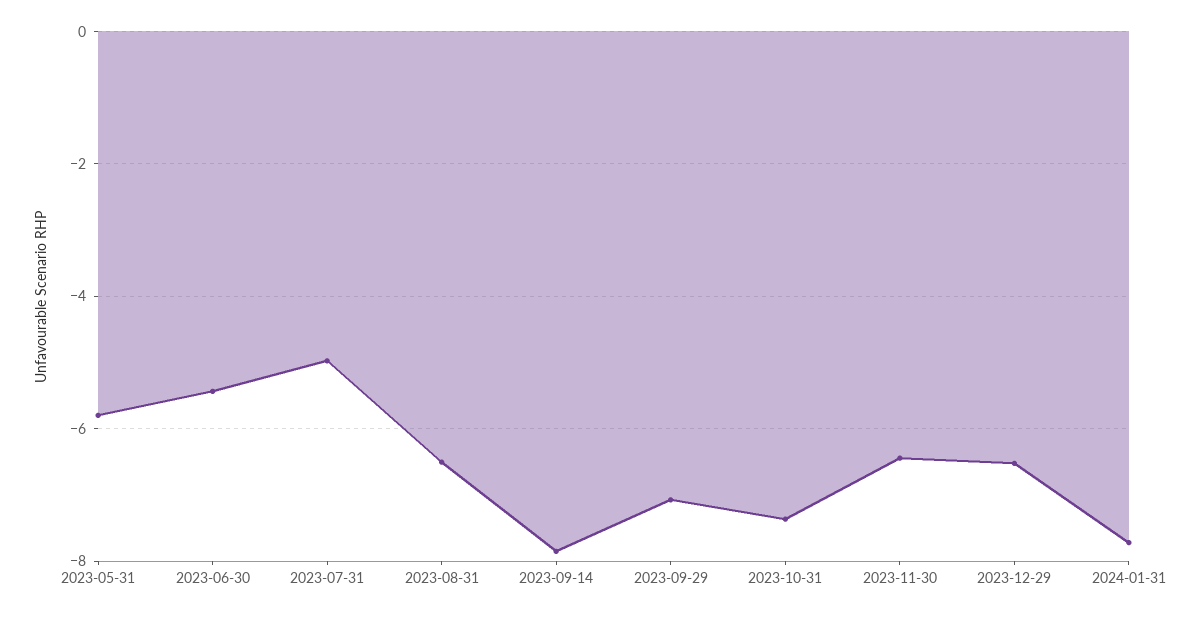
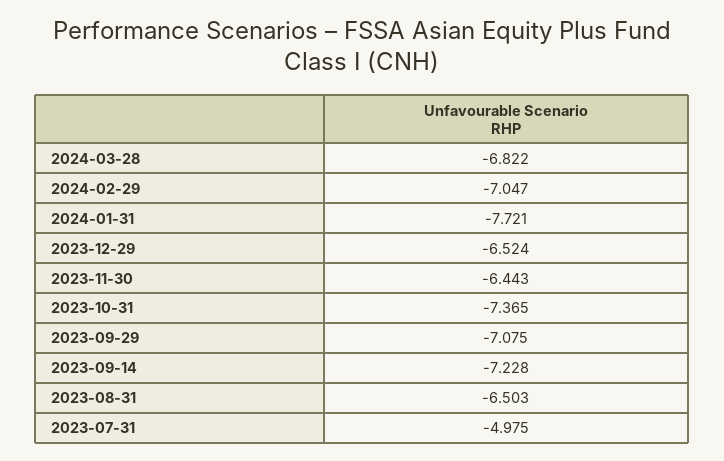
2023-05-31: -5.8 -> none
2023-06-30: -5.4 -> none
2023-09-14: -7.8 -> -7.228
2024-03-28: none -> -6.822
2024-02-29: none -> -7.047

